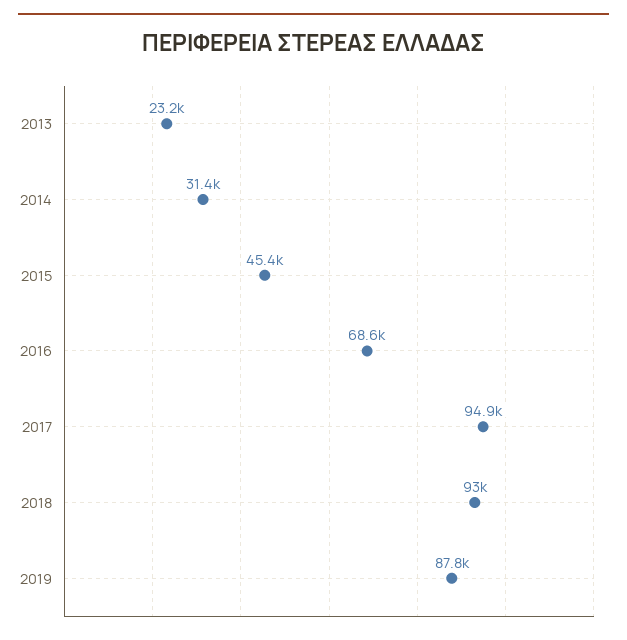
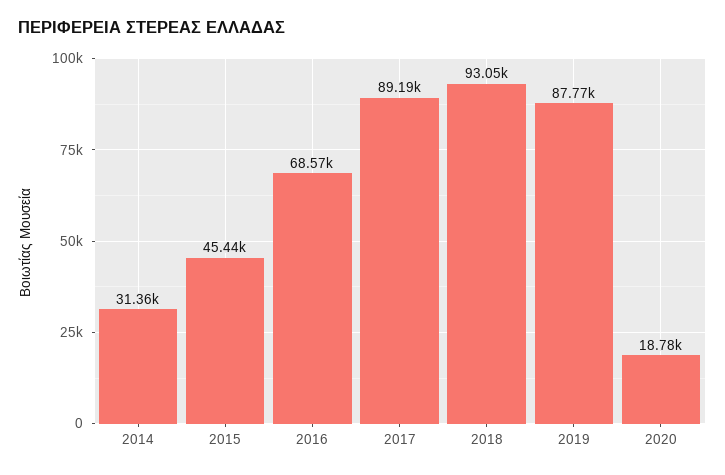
2013: 23200 -> none
2017: 94900 -> 89190
2020: none -> 18780

